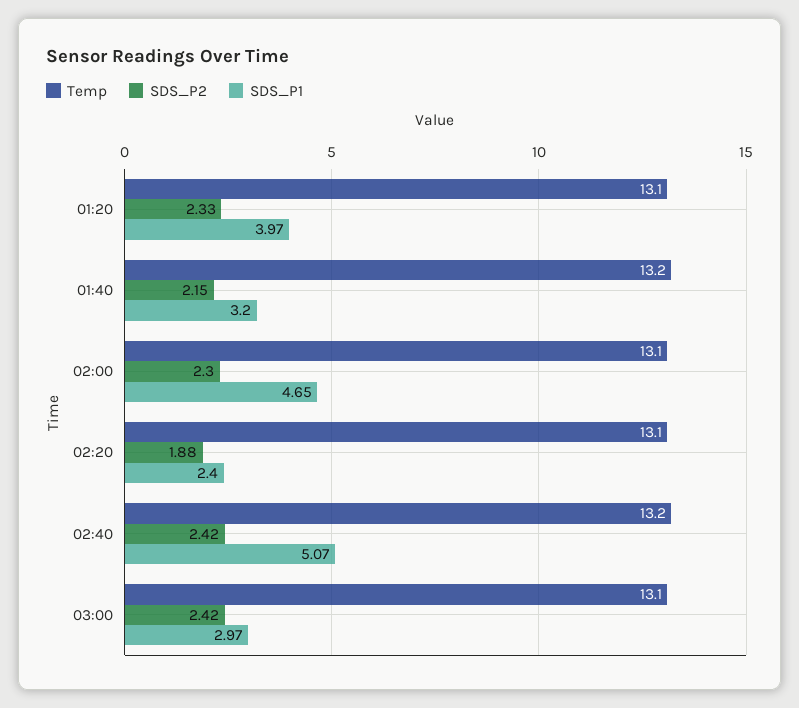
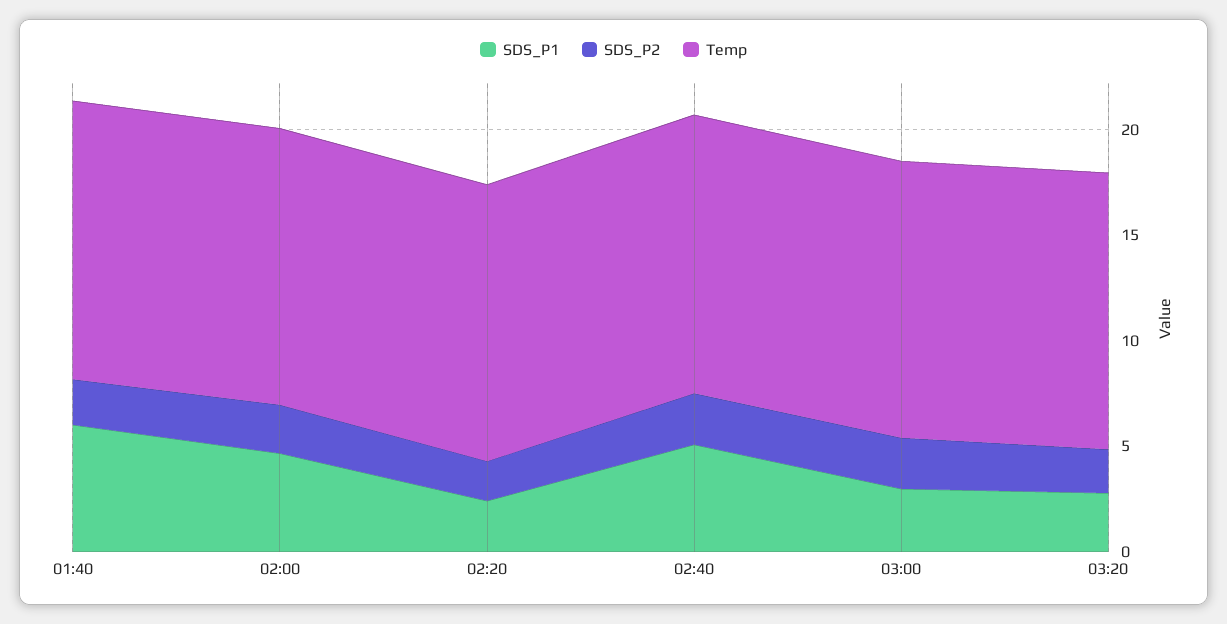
Temp, 01:20: 13.1 -> none
SDS_P2, 01:20: 2.33 -> none
SDS_P1, 01:20: 3.97 -> none
SDS_P1, 01:40: 3.2 -> 6
SDS_P1, 03:20: none -> 3
SDS_P2, 03:20: none -> 2
Temp, 03:20: none -> 13

